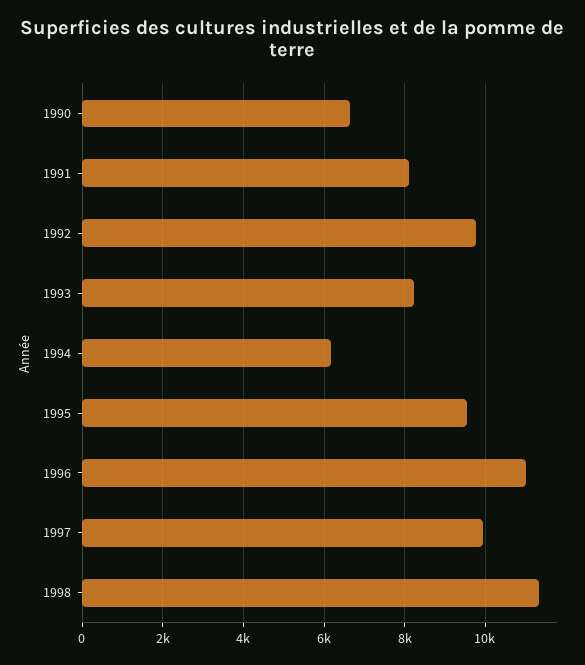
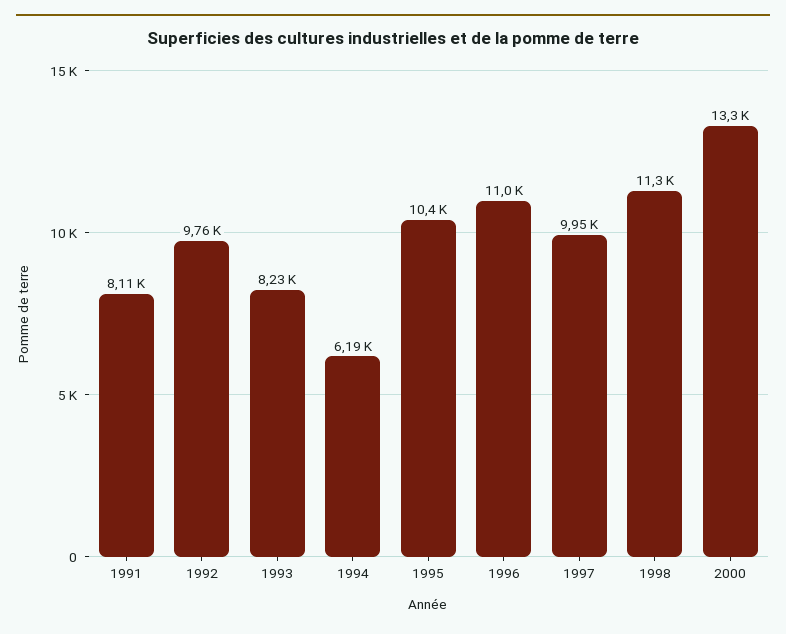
1990: 6600 -> none
1995: 9600 -> 10400
2000: none -> 13300

